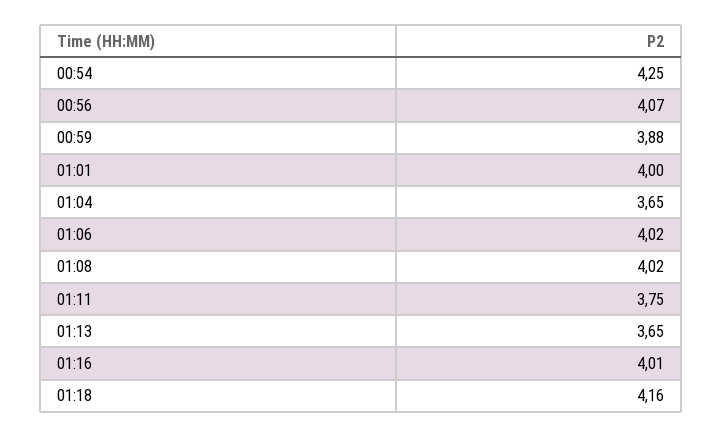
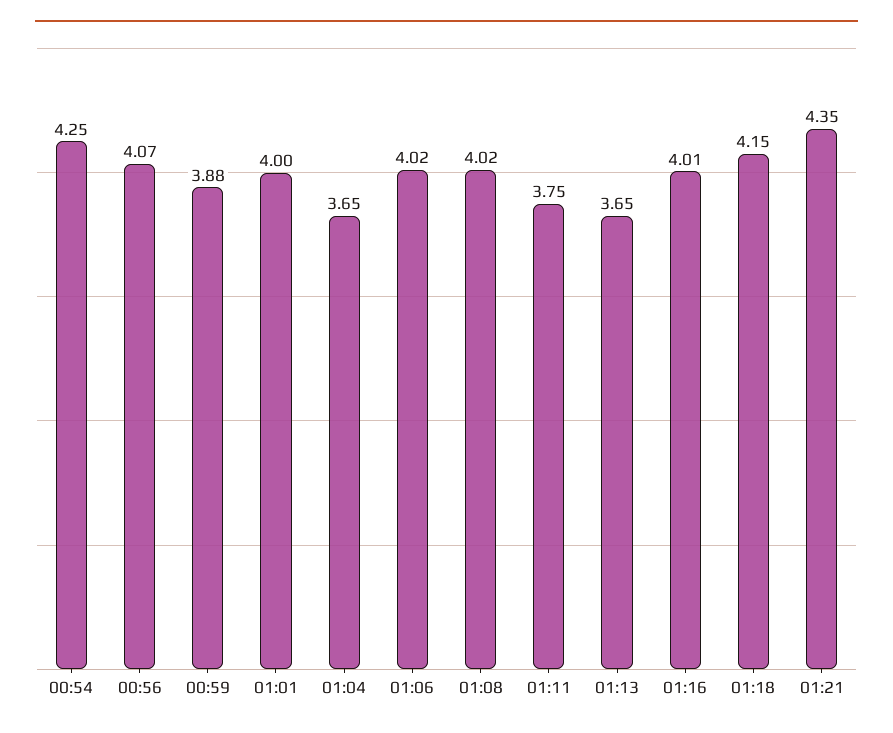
01:18: 4.16 -> 4.15
01:21: none -> 4.35

